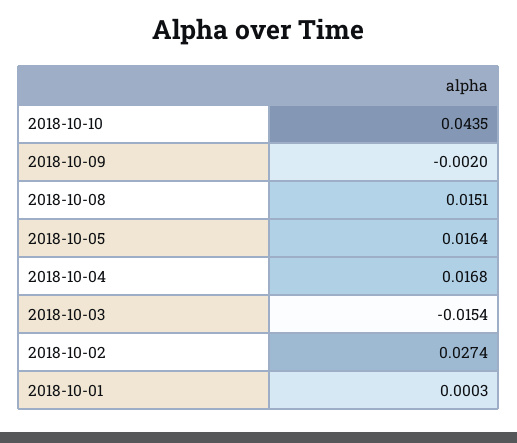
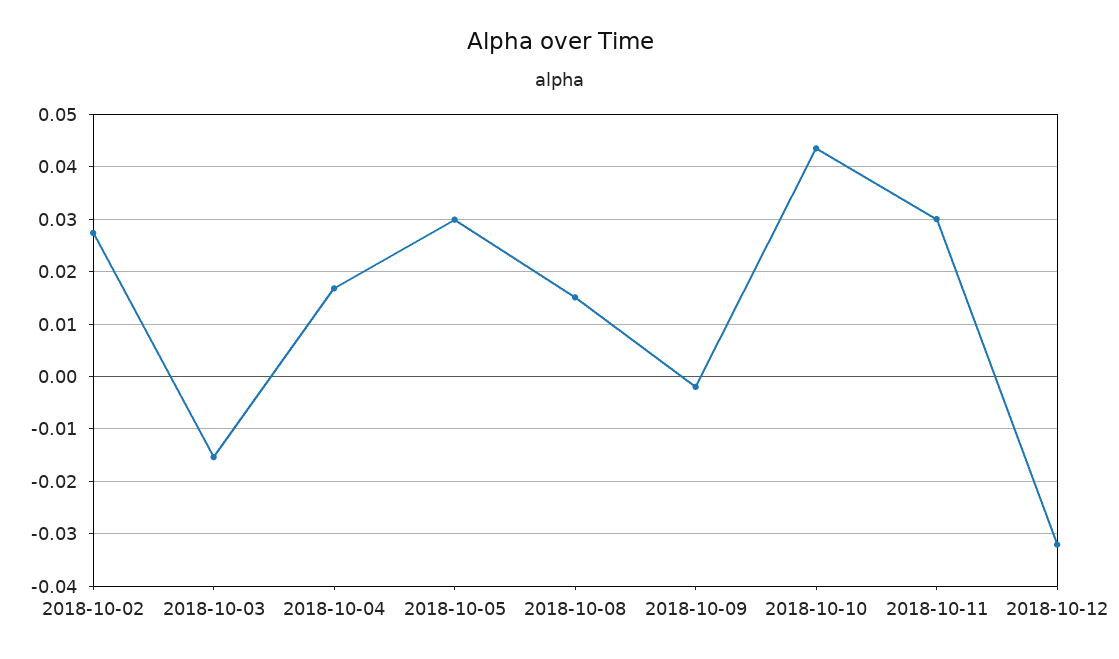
2018-10-05: 0.0164 -> 0.03
2018-10-01: 0.0003 -> none
2018-10-11: none -> 0.03
2018-10-12: none -> -0.032

